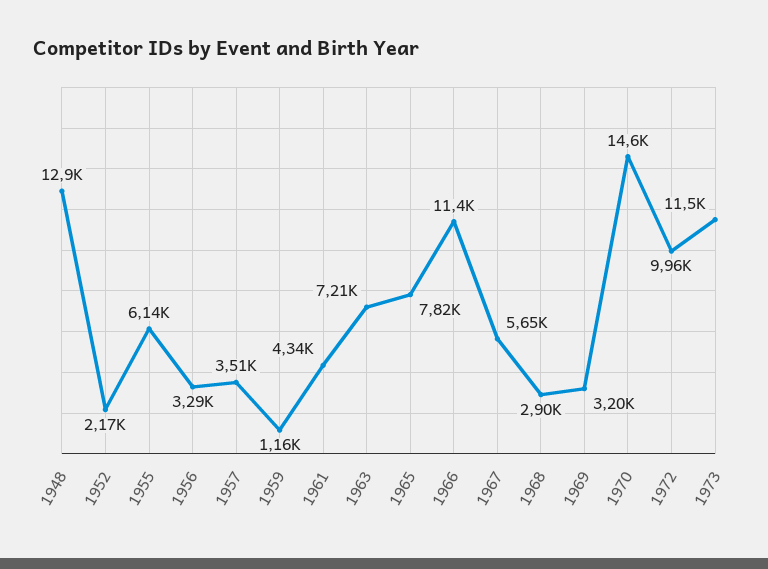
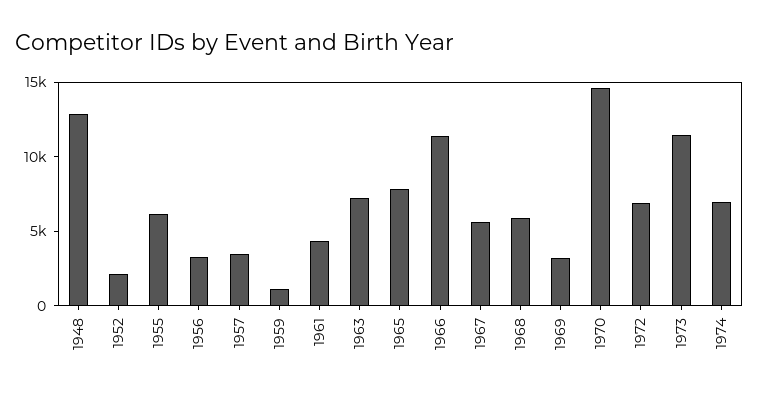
1968: 2900 -> 6000
1972: 9960 -> 7000
1974: none -> 7000

